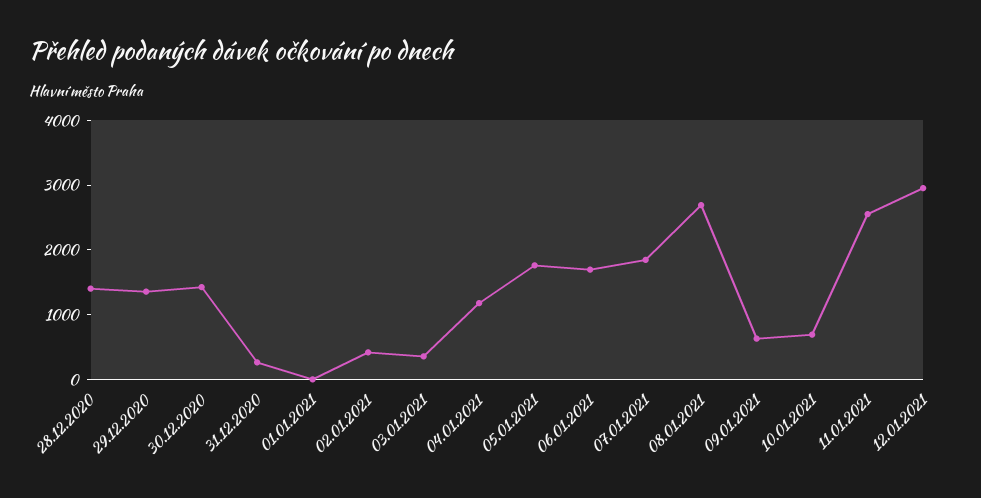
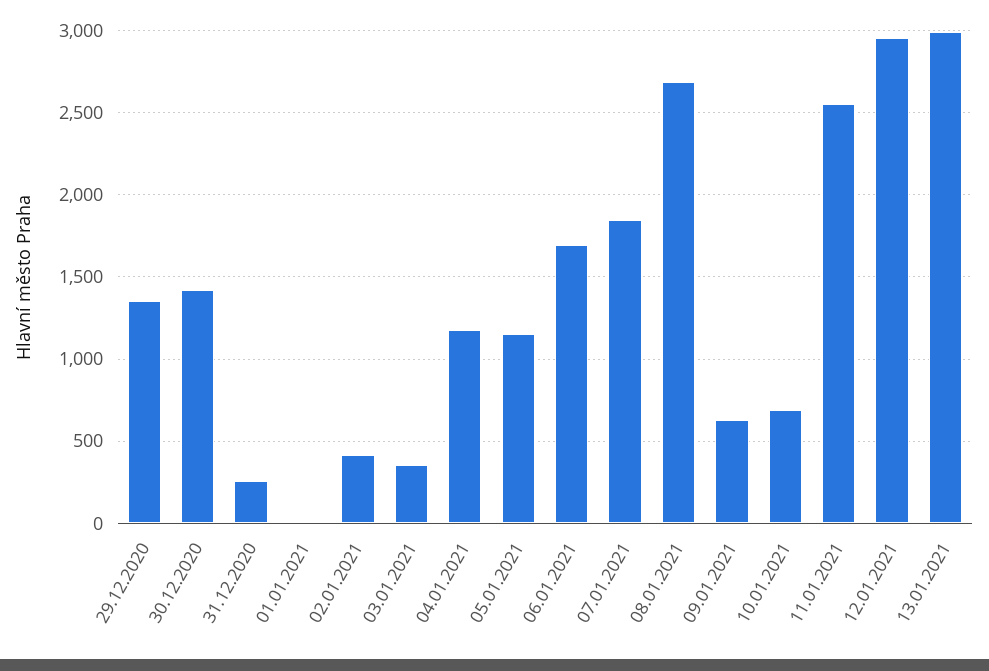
28.12.2020: 1400 -> none
05.01.2021: 1800 -> 1150
13.01.2021: none -> 3000

